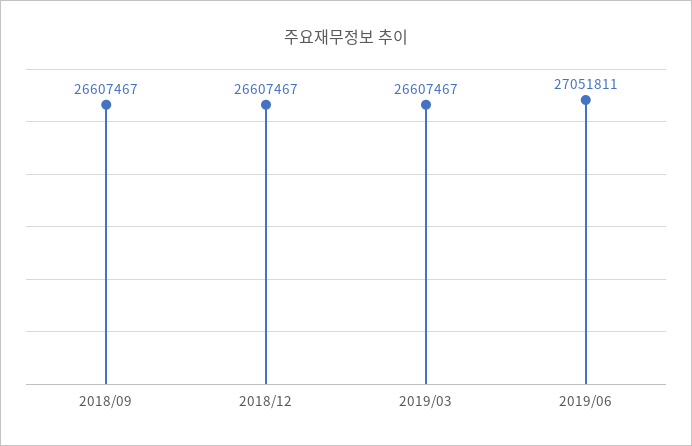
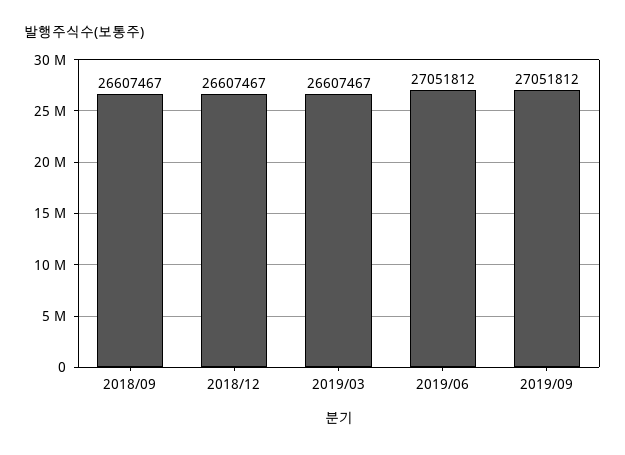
2019/06: 27051811 -> 27051812
2019/09: none -> 27051812

